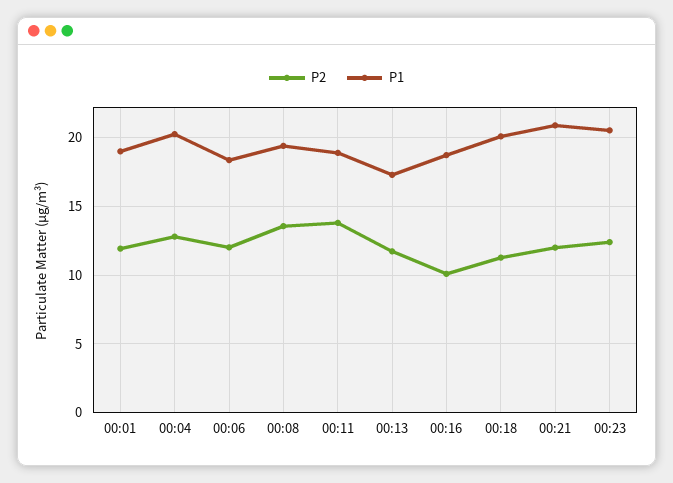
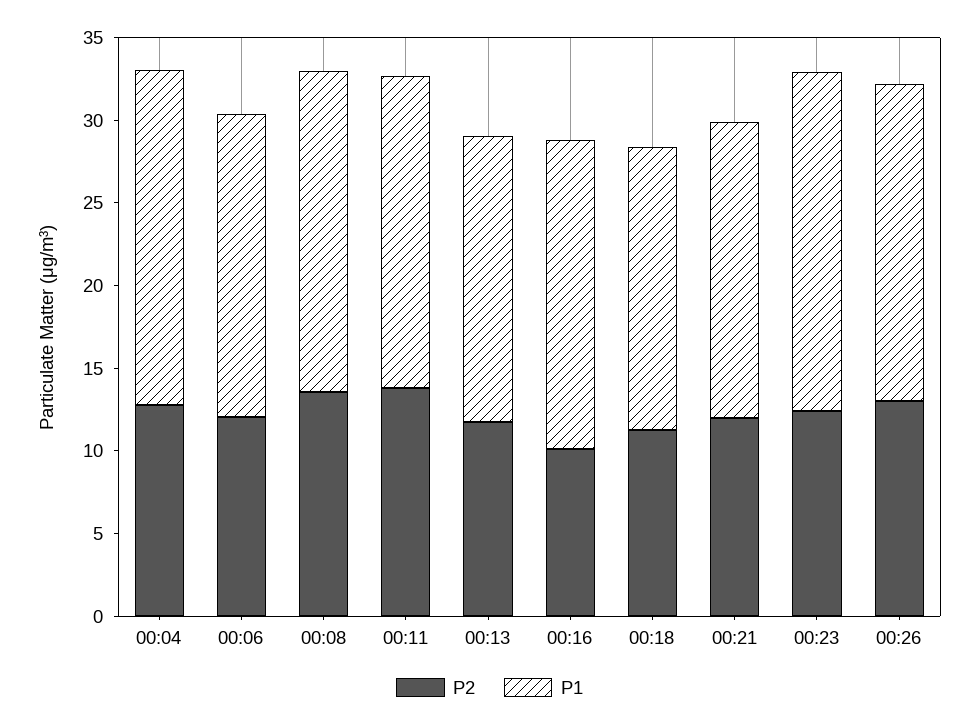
P2, 00:01: 12 -> none
P1, 00:01: 19 -> none
P1, 00:18: 20 -> 17
P1, 00:21: 21 -> 18
P2, 00:26: none -> 13
P1, 00:26: none -> 19

